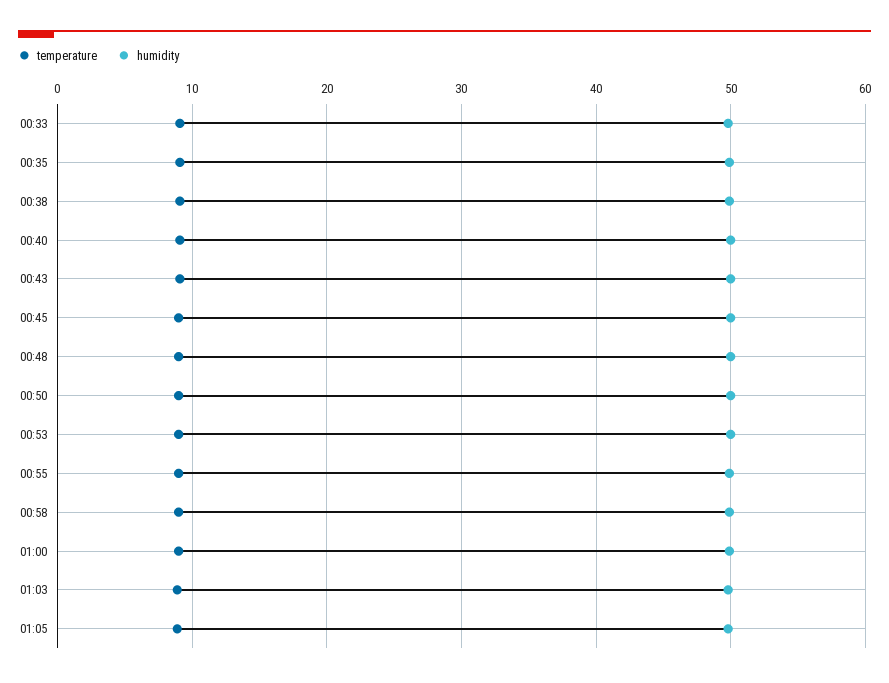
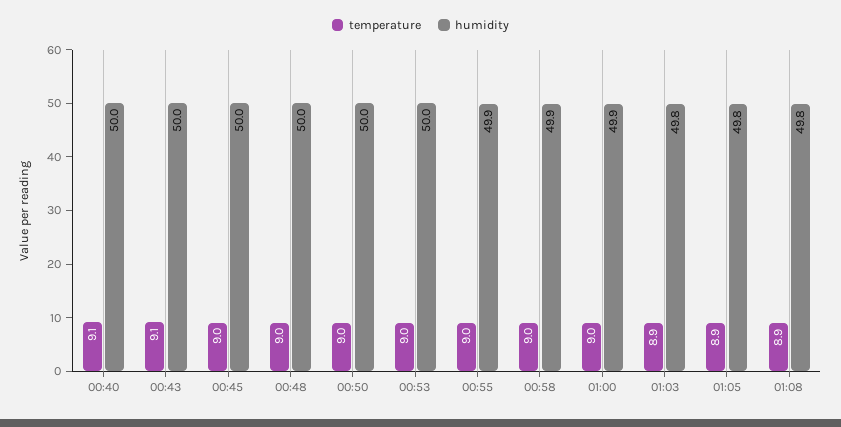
temperature, 00:33: 9 -> none
humidity, 00:33: 50 -> none
temperature, 00:35: 9 -> none
humidity, 00:35: 50 -> none
temperature, 00:38: 9 -> none
humidity, 00:38: 50 -> none
temperature, 01:08: none -> 8.9
humidity, 01:08: none -> 49.8

